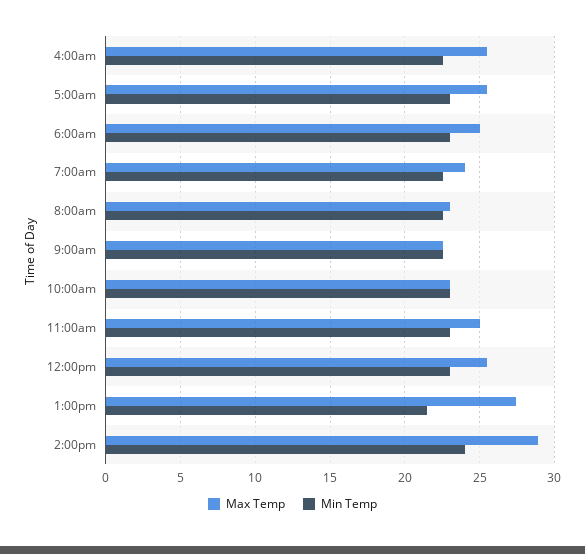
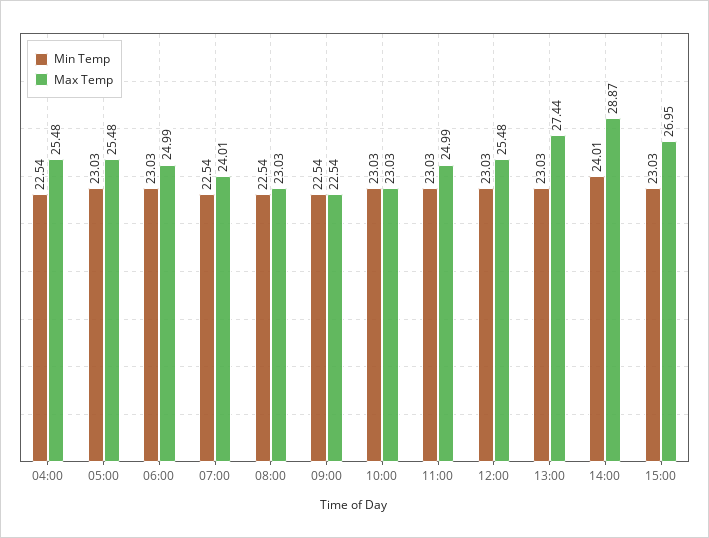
Min Temp, 1:00pm: 21.5 -> 23.03
Min Temp, 15:00: none -> 23.03
Max Temp, 15:00: none -> 26.95

